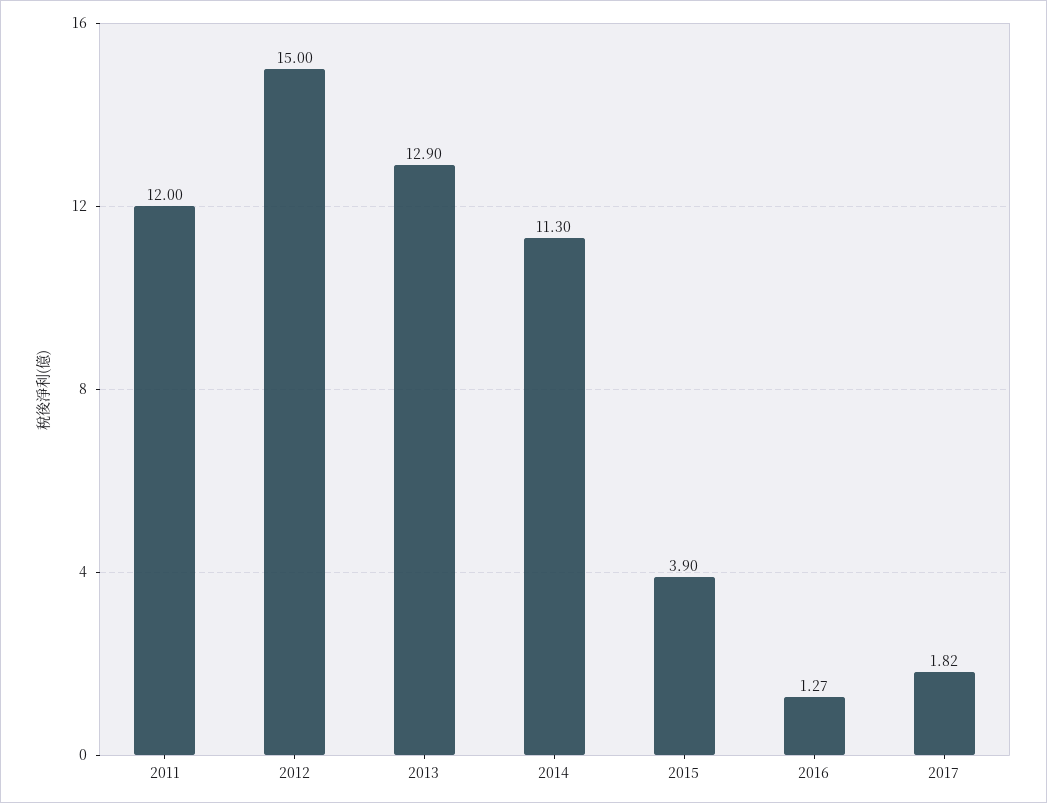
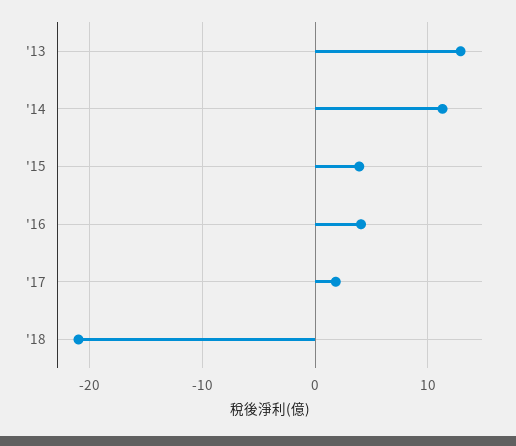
2011: 12 -> none
2012: 15 -> none
2016: 1.27 -> 4
'18: none -> -21

